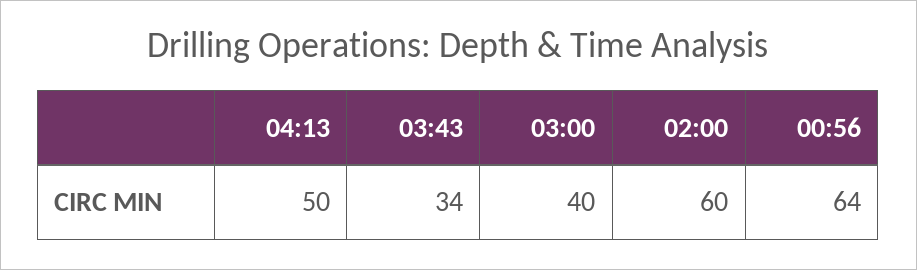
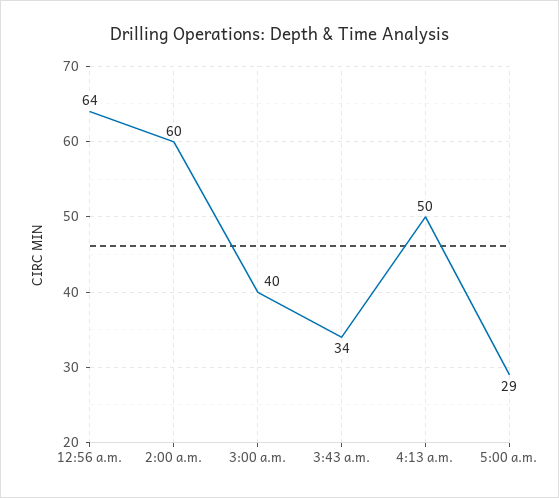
5:00 a.m.: none -> 29

